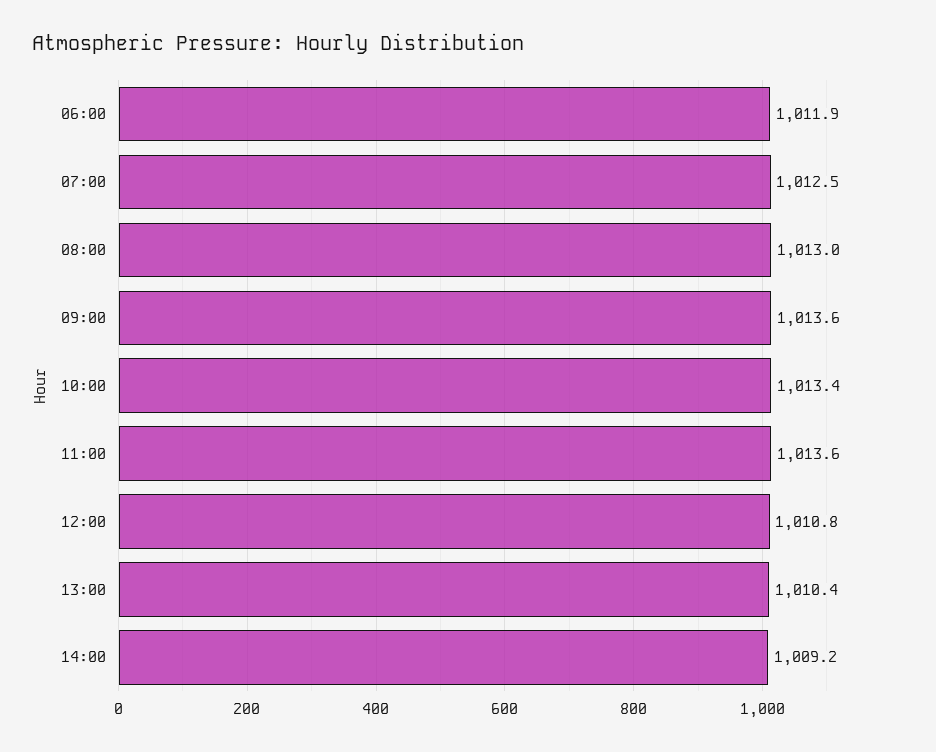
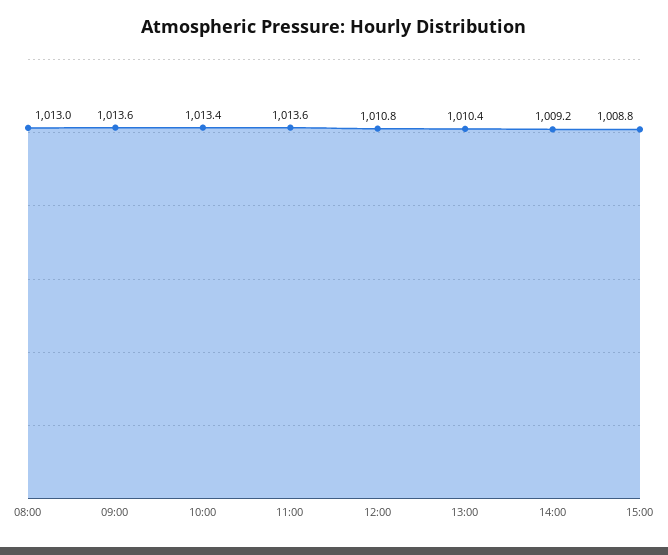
06:00: 1011.9 -> none
07:00: 1012.5 -> none
15:00: none -> 1008.8

